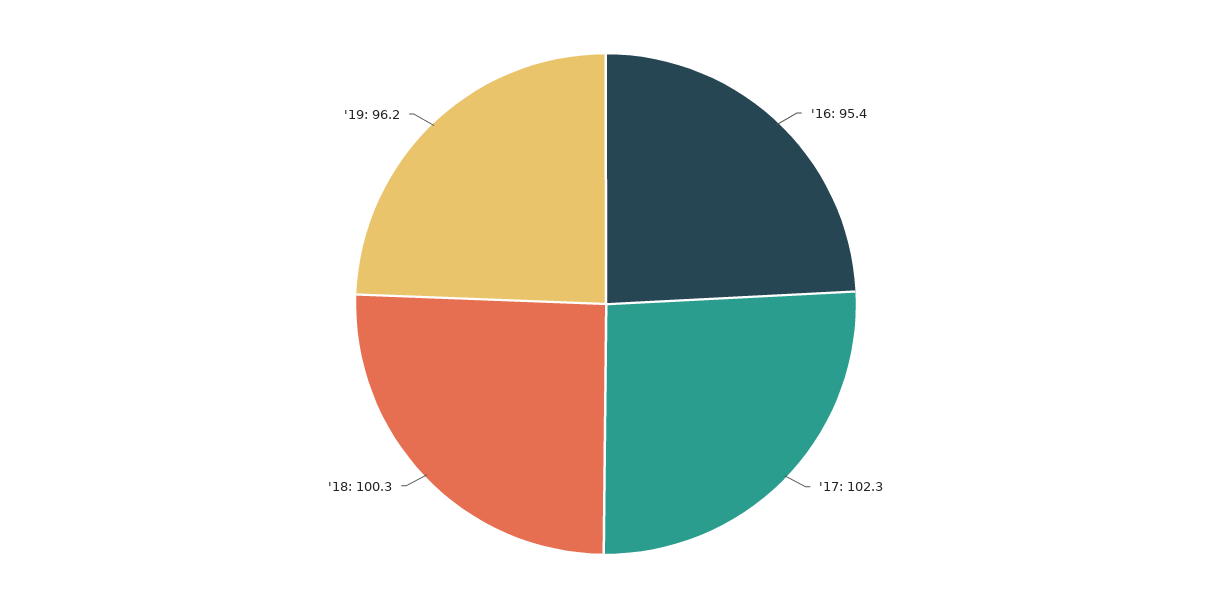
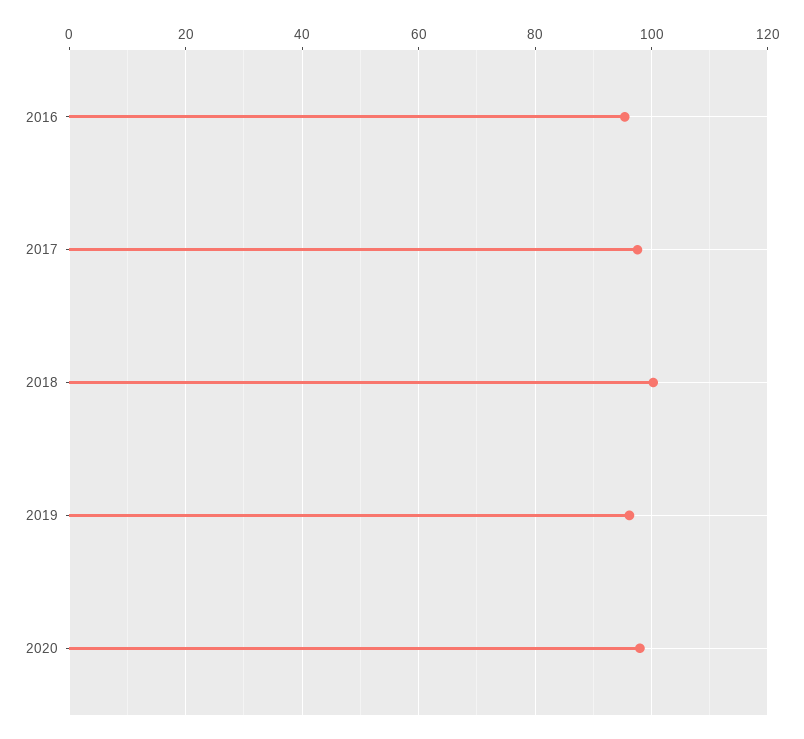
'17: 102.3 -> 98
2020: none -> 98

